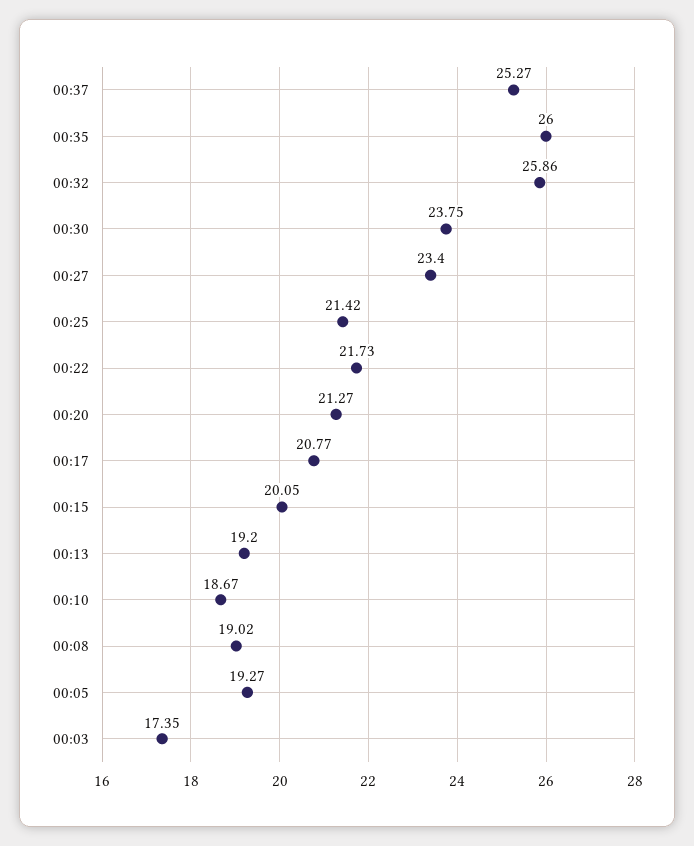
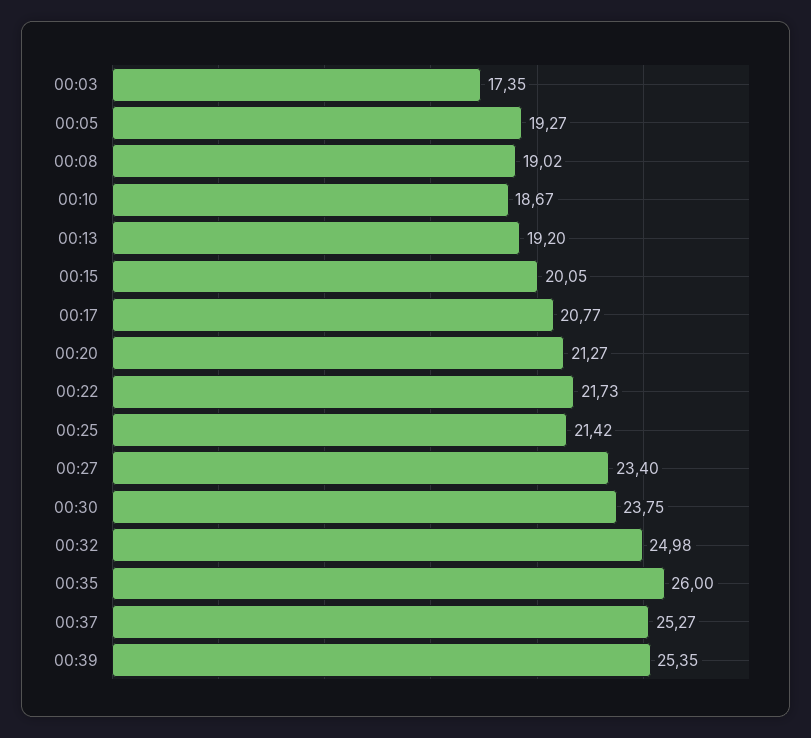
00:32: 25.86 -> 24.98
00:39: none -> 25.35

